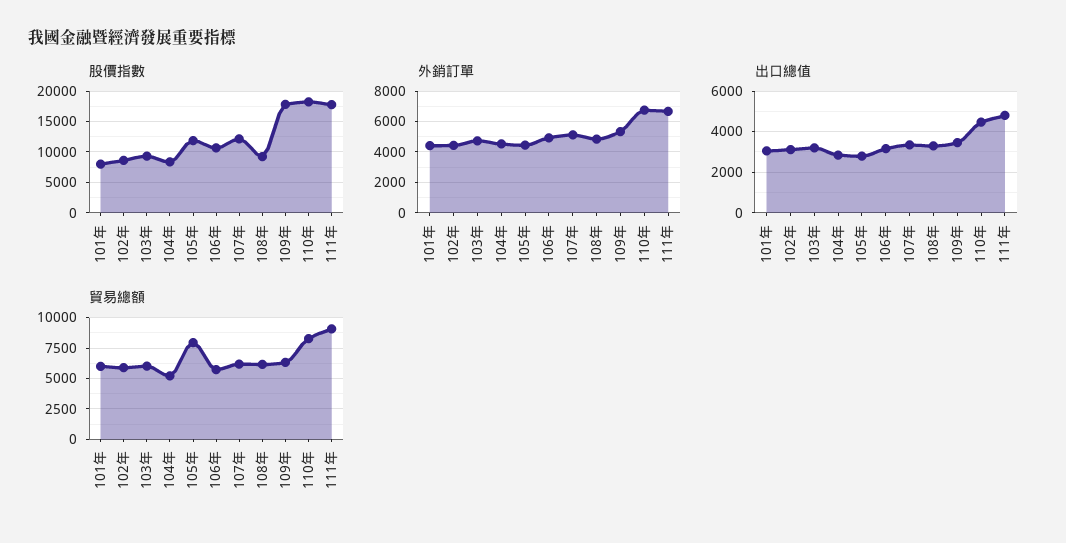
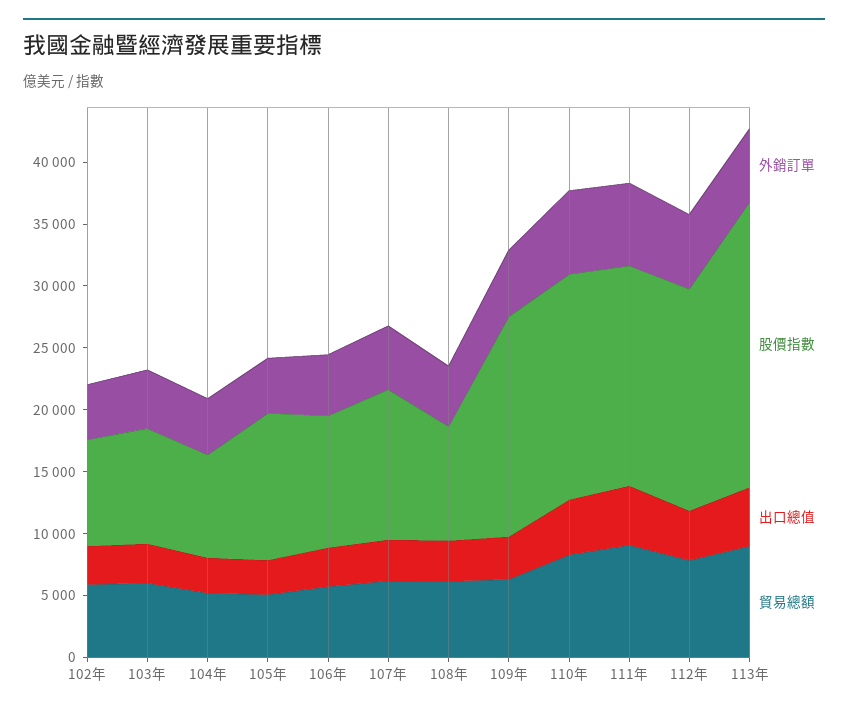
股價指數, 101年: 8000 -> none
外銷訂單, 101年: 4500 -> none
出口總值, 101年: 3000 -> none
貿易總額, 101年: 6000 -> none
貿易總額, 105年: 8000 -> 5000
外銷訂單, 112年: none -> 6000
股價指數, 112年: none -> 18000
出口總值, 112年: none -> 4000
貿易總額, 112年: none -> 8000
外銷訂單, 113年: none -> 6000
股價指數, 113年: none -> 23000
出口總值, 113年: none -> 5000
貿易總額, 113年: none -> 9000

